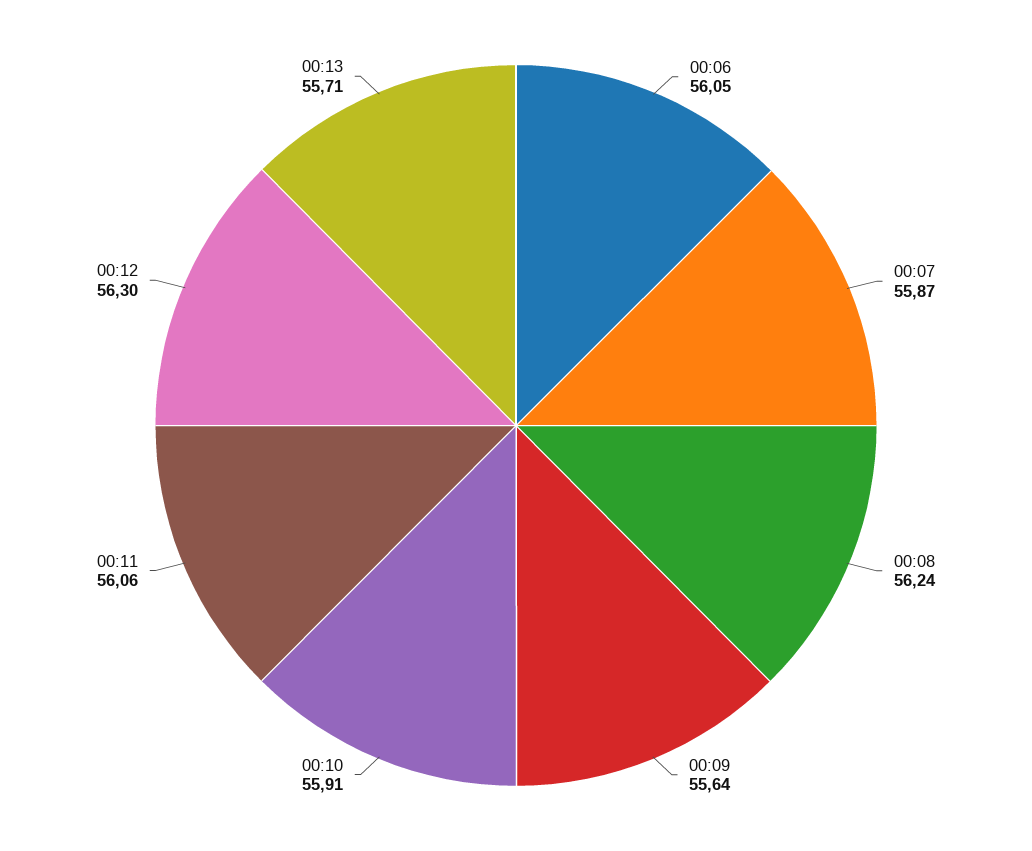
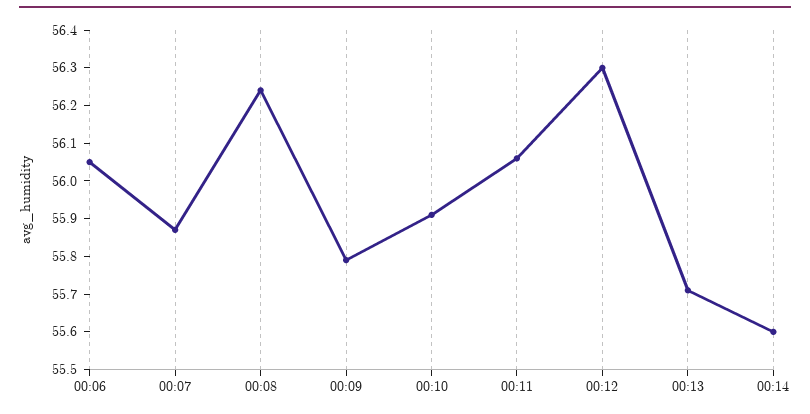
00:09: 55.64 -> 55.8
00:14: none -> 55.6

